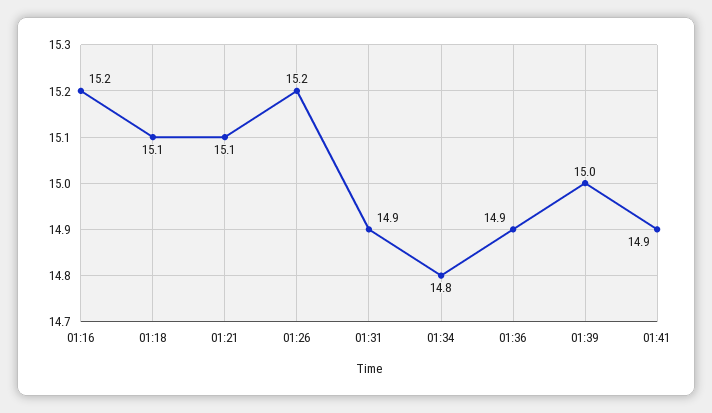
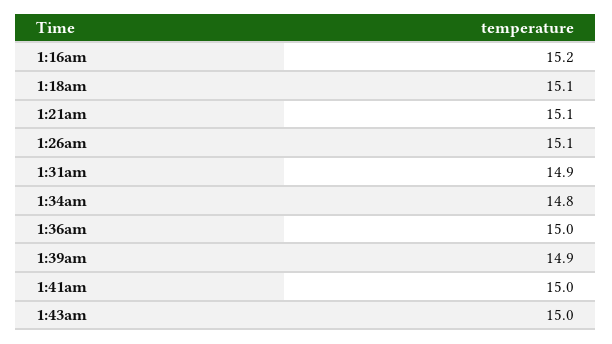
01:26: 15.2 -> 15.1
01:36: 14.9 -> 15
01:39: 15 -> 14.9
01:41: 14.9 -> 15
1:43am: none -> 15

